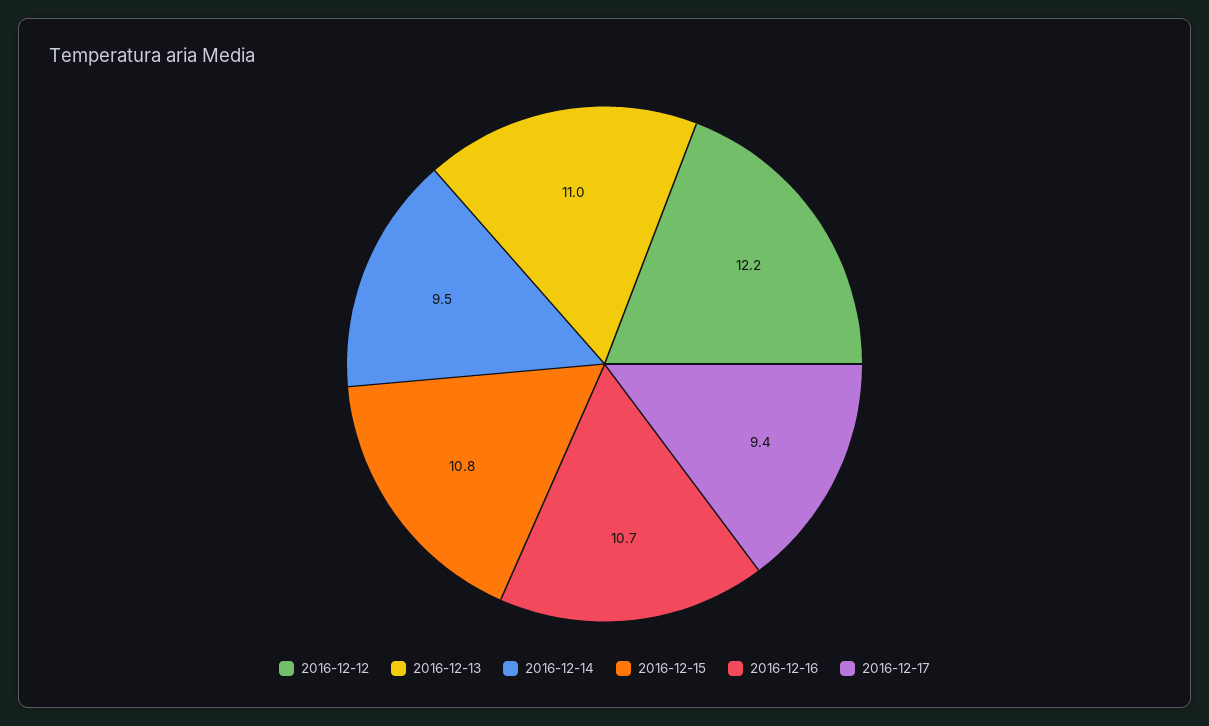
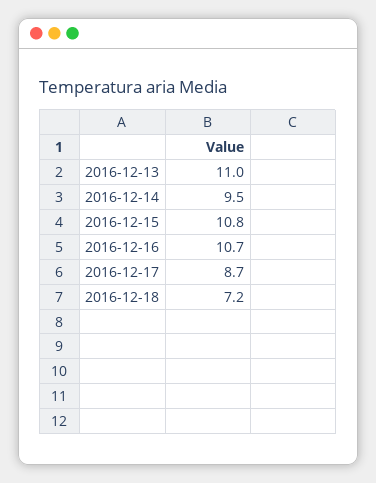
2016-12-12: 12.2 -> none
2016-12-17: 9.4 -> 8.7
2016-12-18: none -> 7.2

